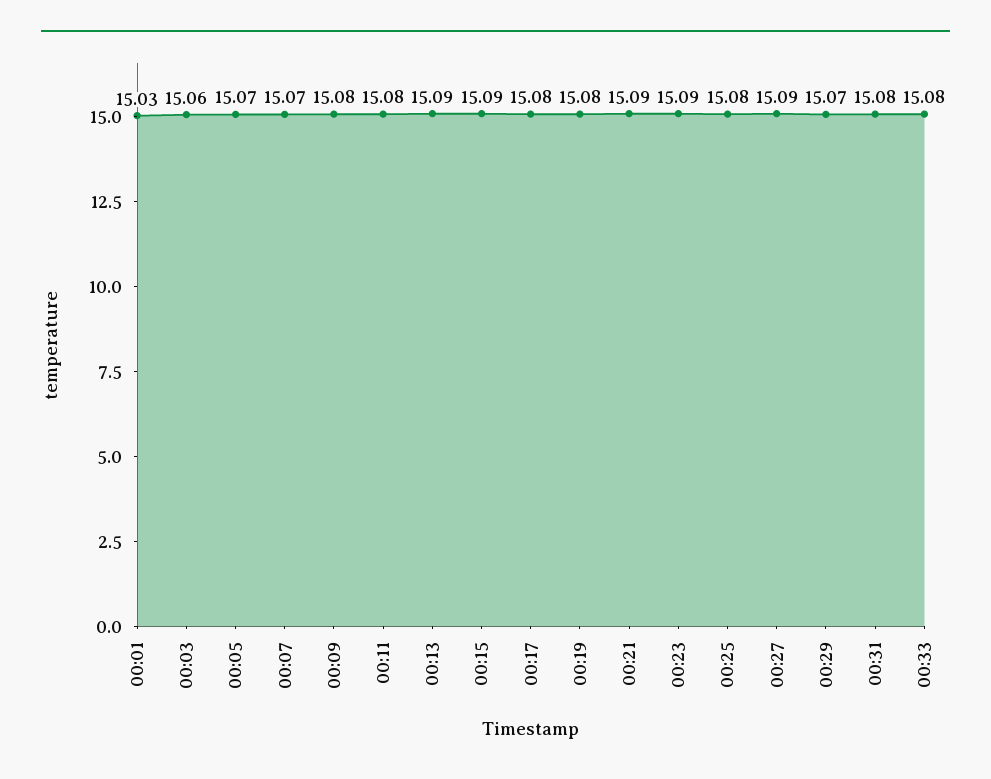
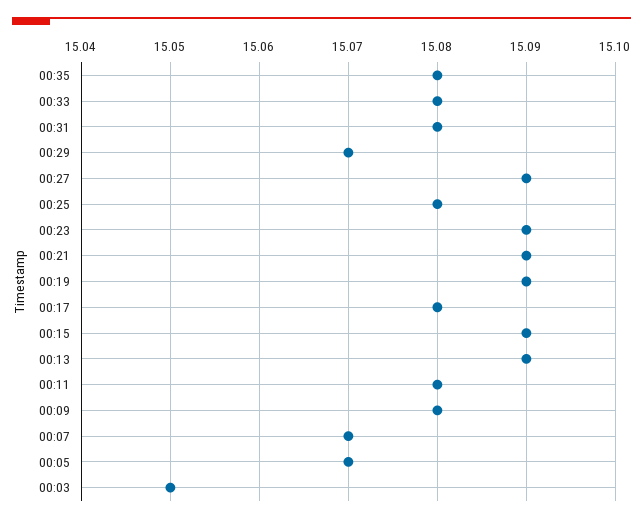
00:01: 15.03 -> none
00:03: 15.06 -> 15.05
00:19: 15.08 -> 15.09
00:35: none -> 15.08

